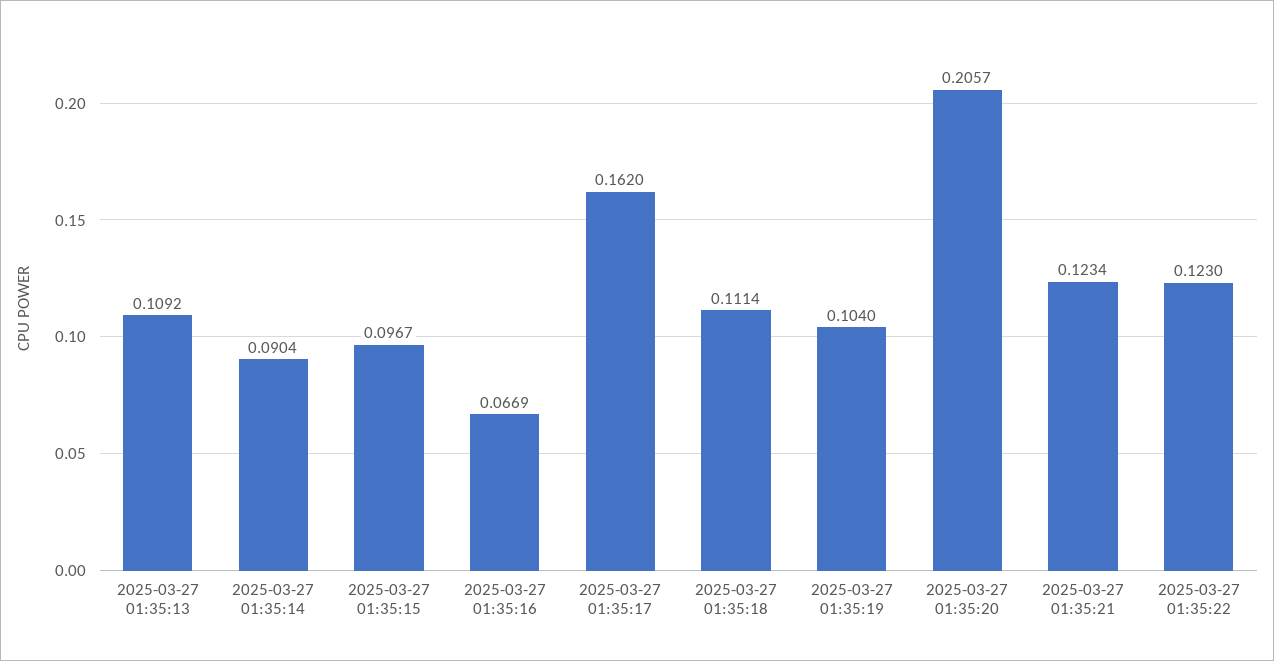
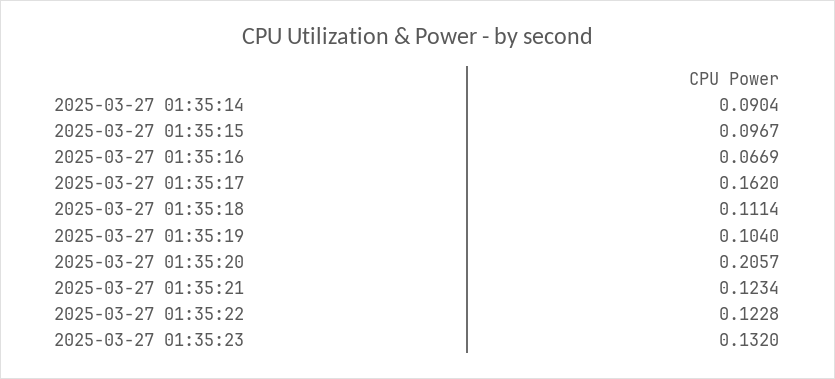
2025-03-27 01:35:13: 0.1092 -> none
2025-03-27 01:35:22: 0.123 -> 0.1228
2025-03-27 01:35:23: none -> 0.132

